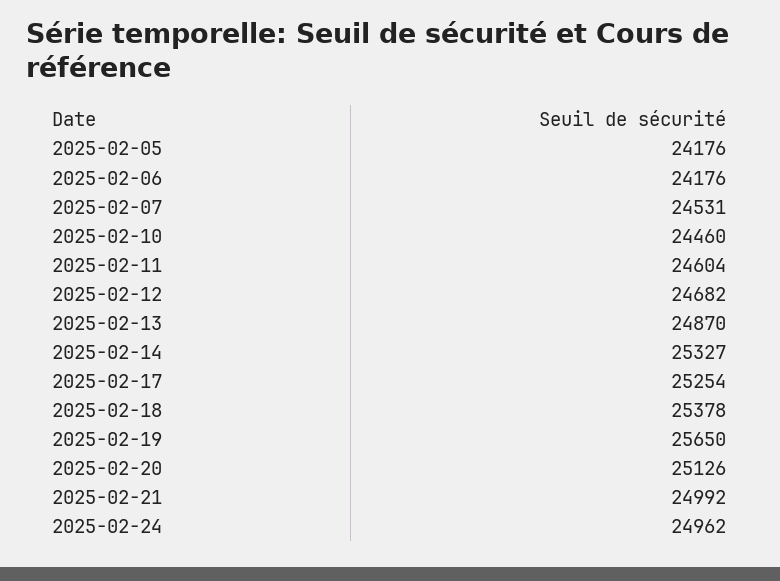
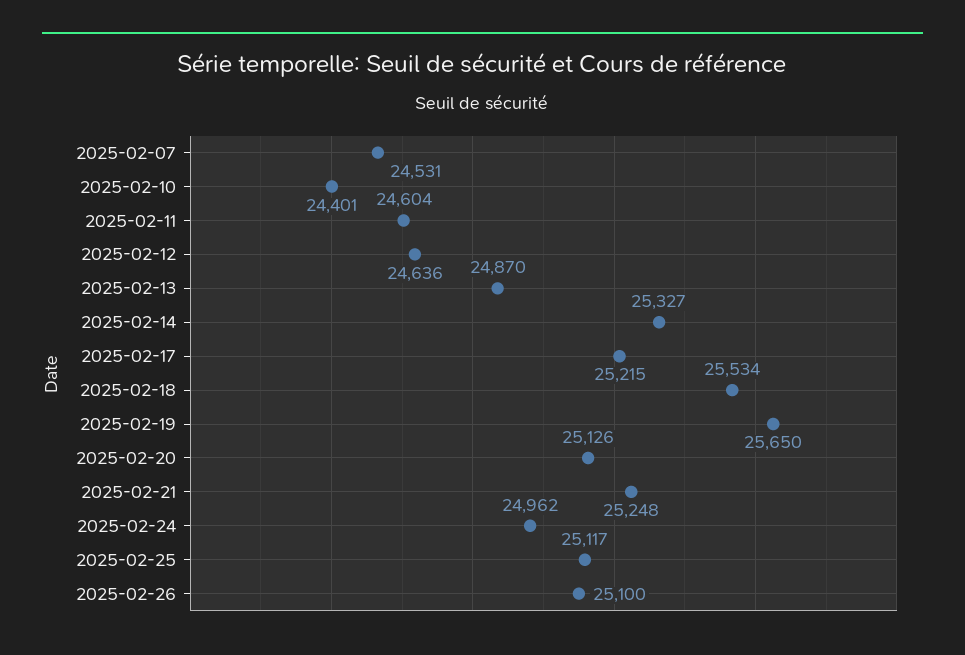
2025-02-05: 24176 -> none
2025-02-06: 24176 -> none
2025-02-10: 24460 -> 24401
2025-02-12: 24682 -> 24636
2025-02-17: 25254 -> 25215
2025-02-18: 25378 -> 25534
2025-02-21: 24992 -> 25248
2025-02-25: none -> 25117
2025-02-26: none -> 25100

